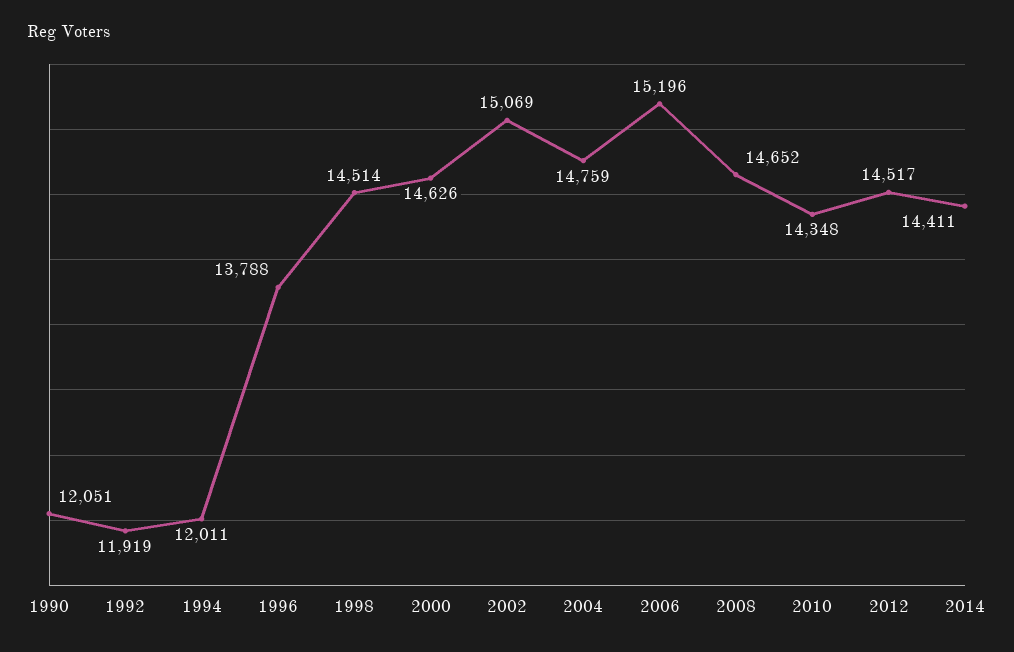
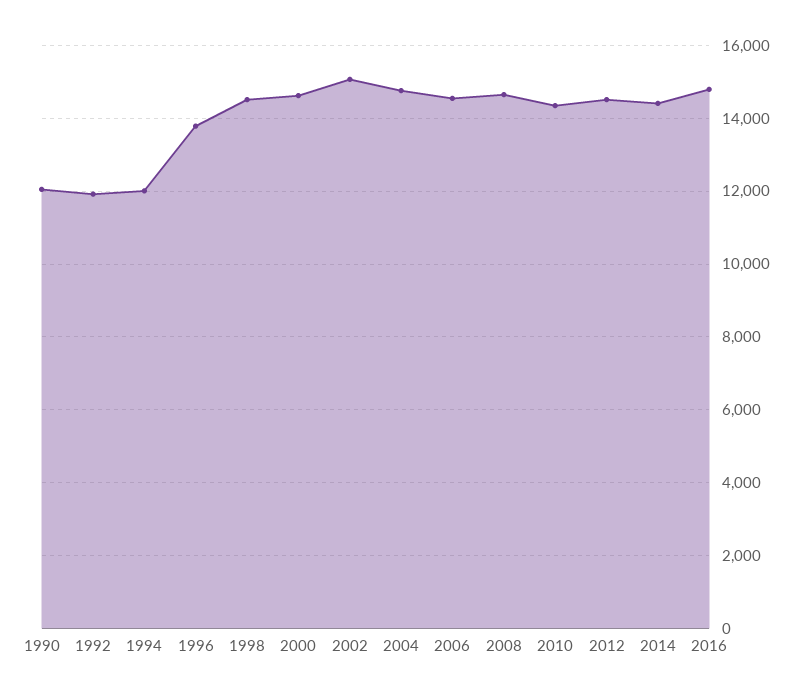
2006: 15196 -> 14600
2016: none -> 14800

